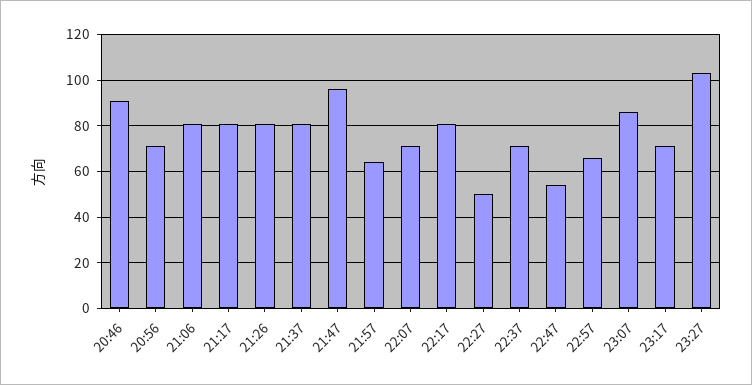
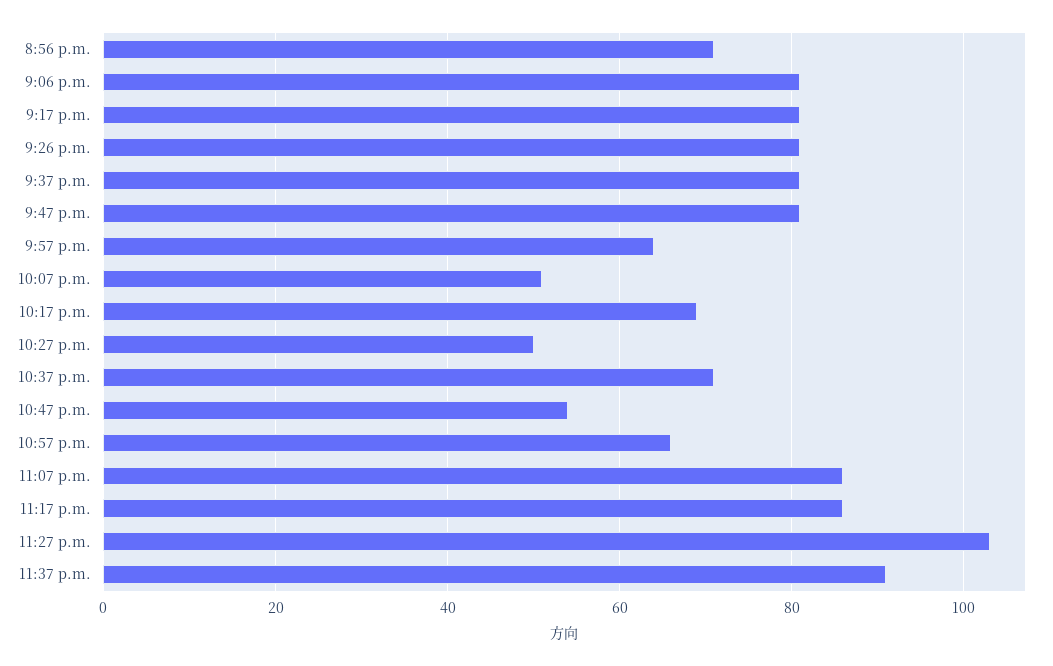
20:46: 90 -> none
21:47: 95 -> 80
22:07: 70 -> 50
22:17: 80 -> 70
23:17: 70 -> 85
11:37 p.m.: none -> 90

